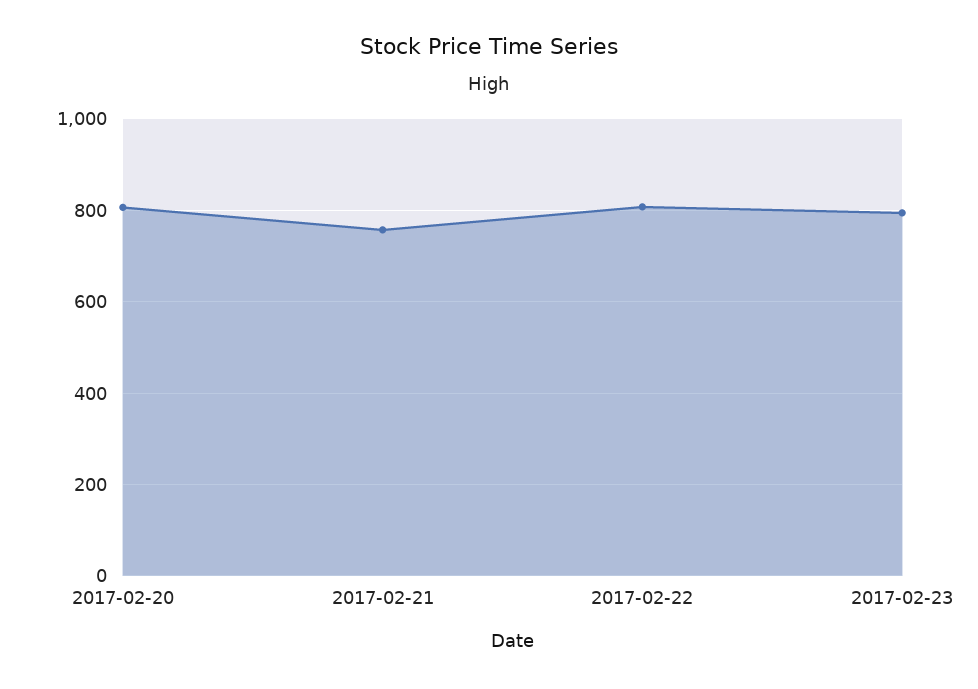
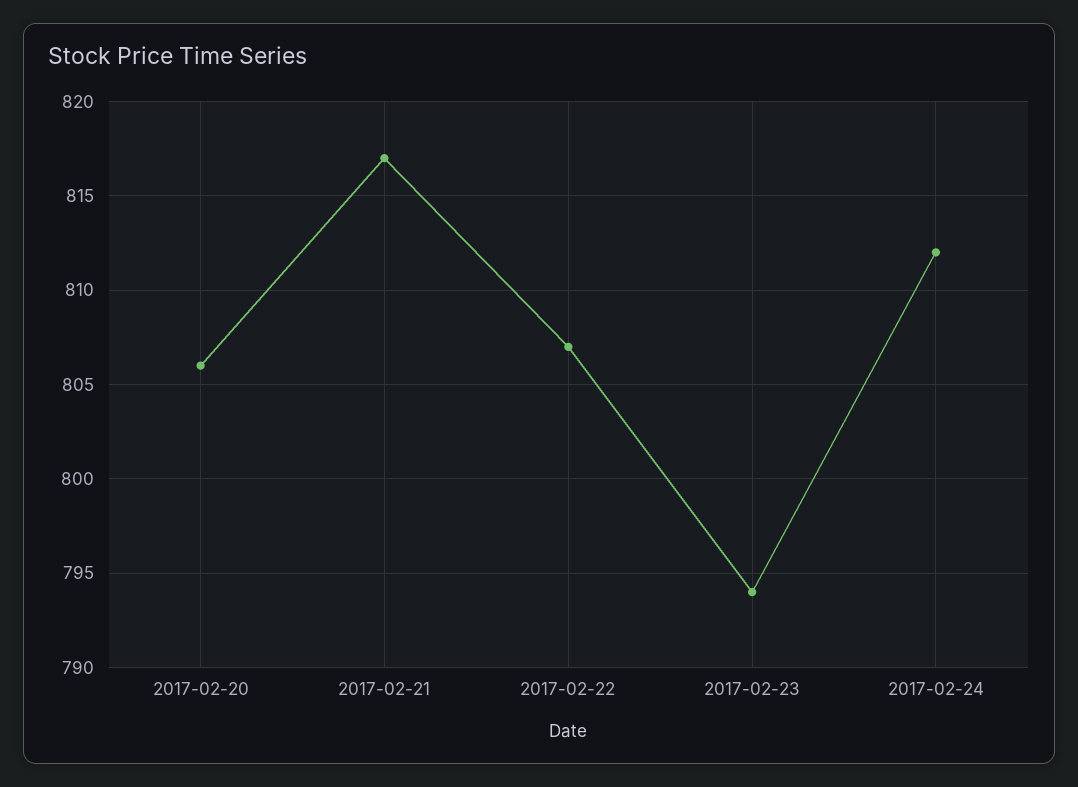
2017-02-21: 760 -> 817
2017-02-24: none -> 812

